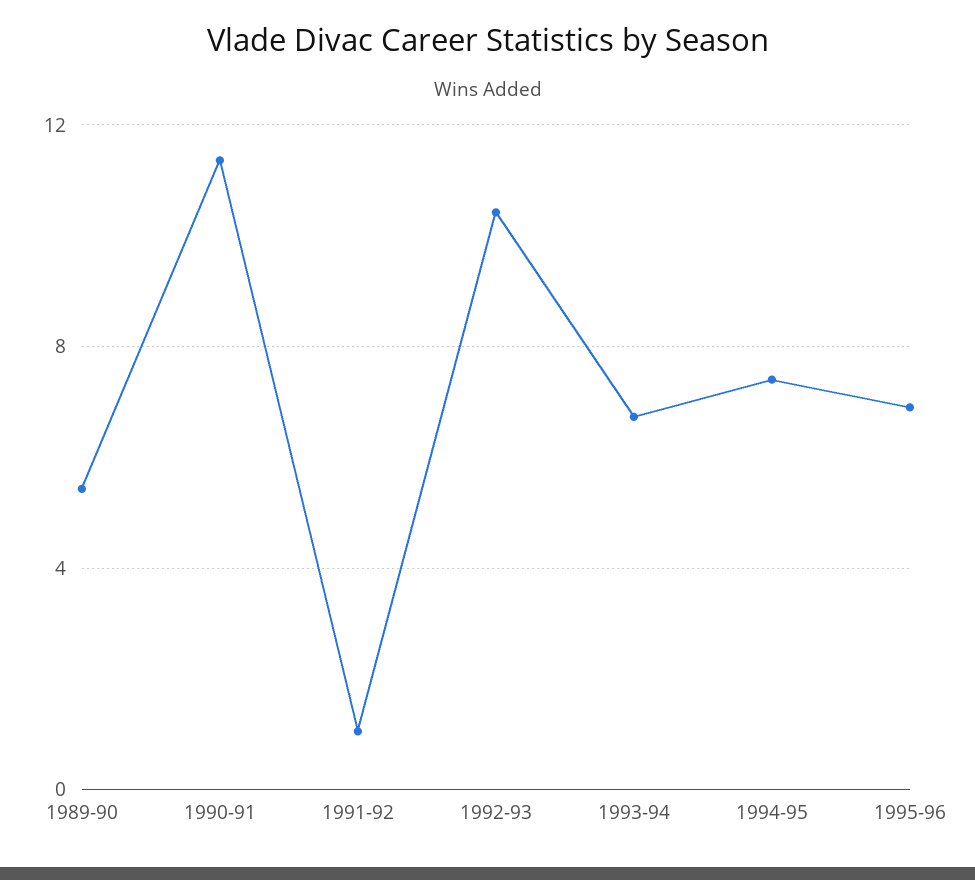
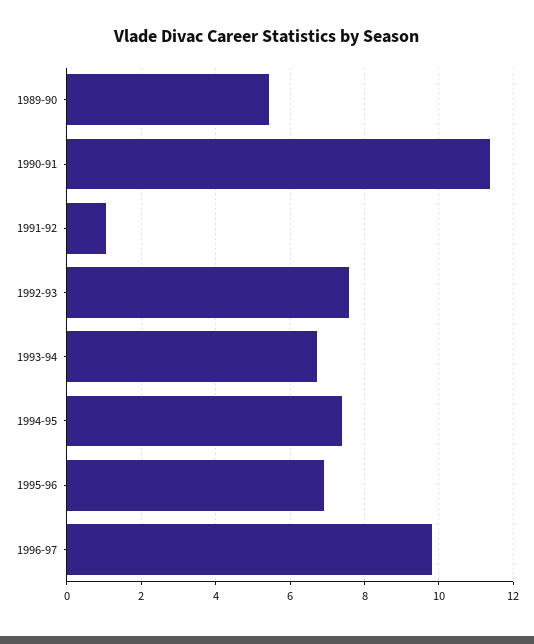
1992-93: 10.5 -> 7.6
1996-97: none -> 9.8

